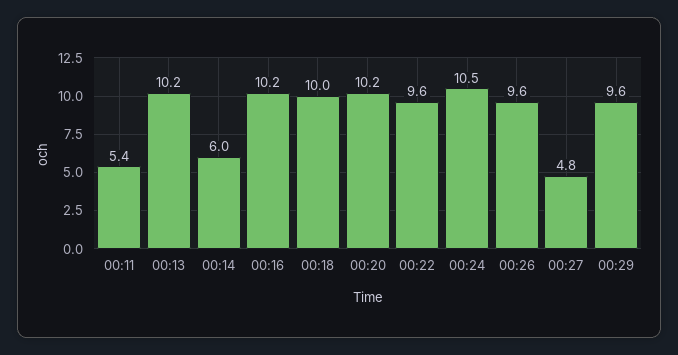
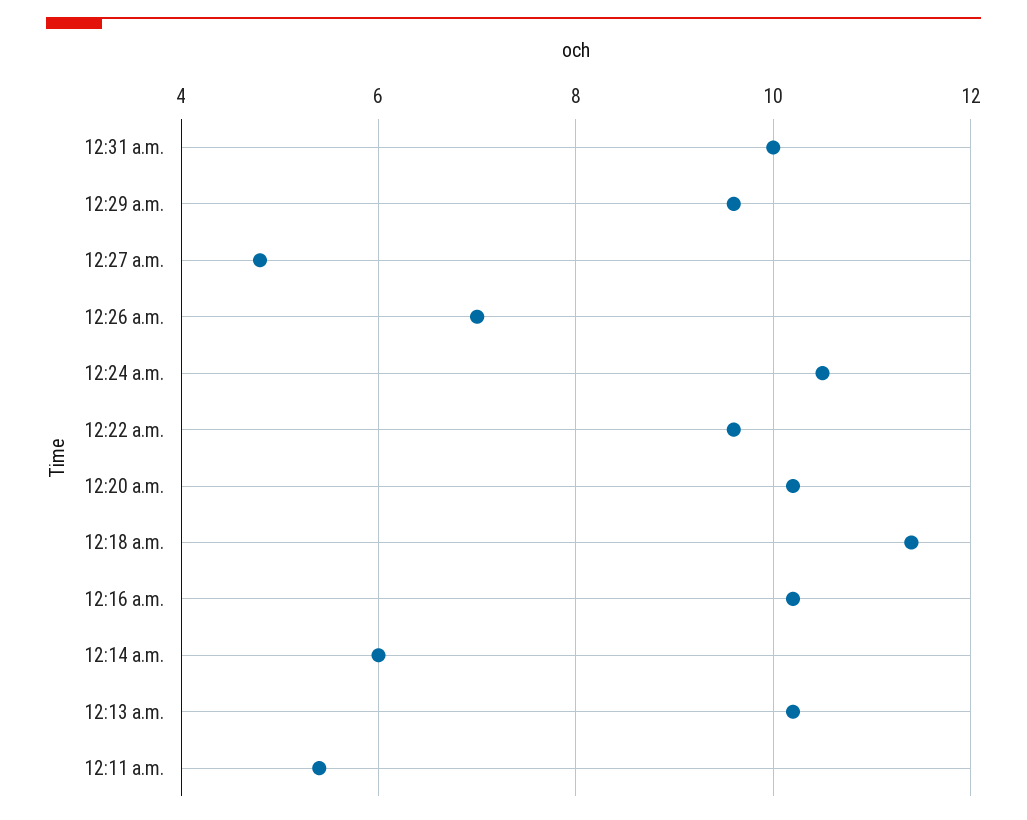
00:18: 10 -> 11.5
00:26: 9.6 -> 7
12:31 a.m.: none -> 10

